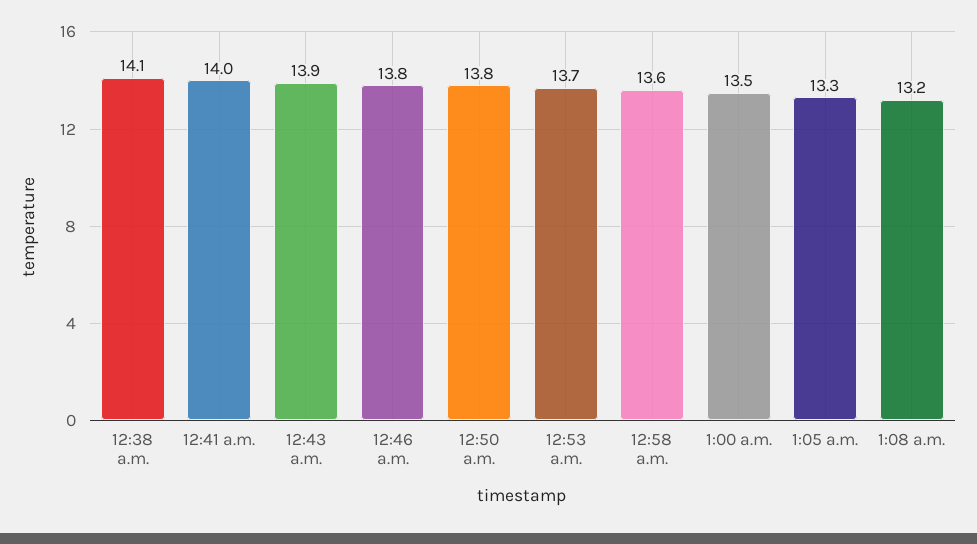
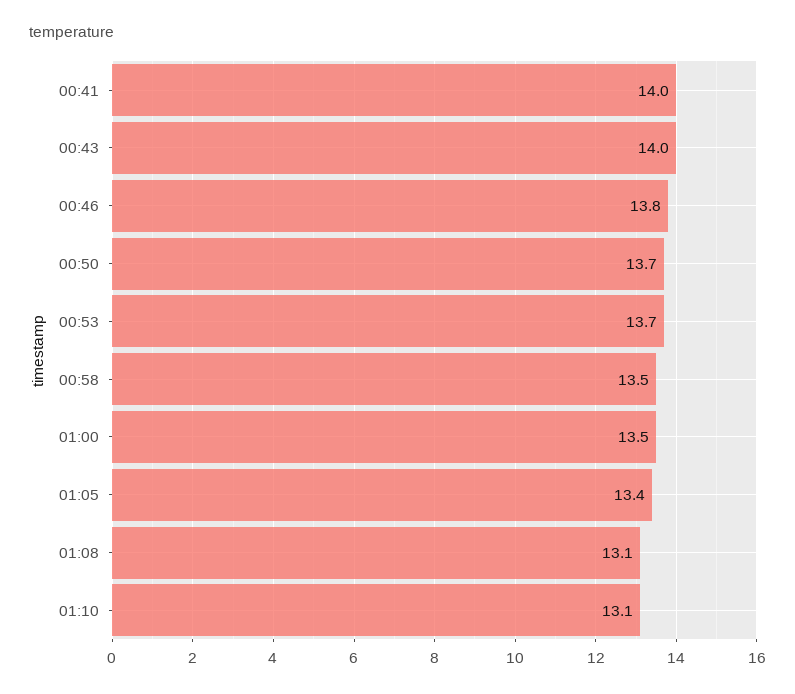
12:38 a.m.: 14.1 -> none
12:43 a.m.: 13.9 -> 14
12:50 a.m.: 13.8 -> 13.7
12:58 a.m.: 13.6 -> 13.5
1:05 a.m.: 13.3 -> 13.4
1:08 a.m.: 13.2 -> 13.1
01:10: none -> 13.1

